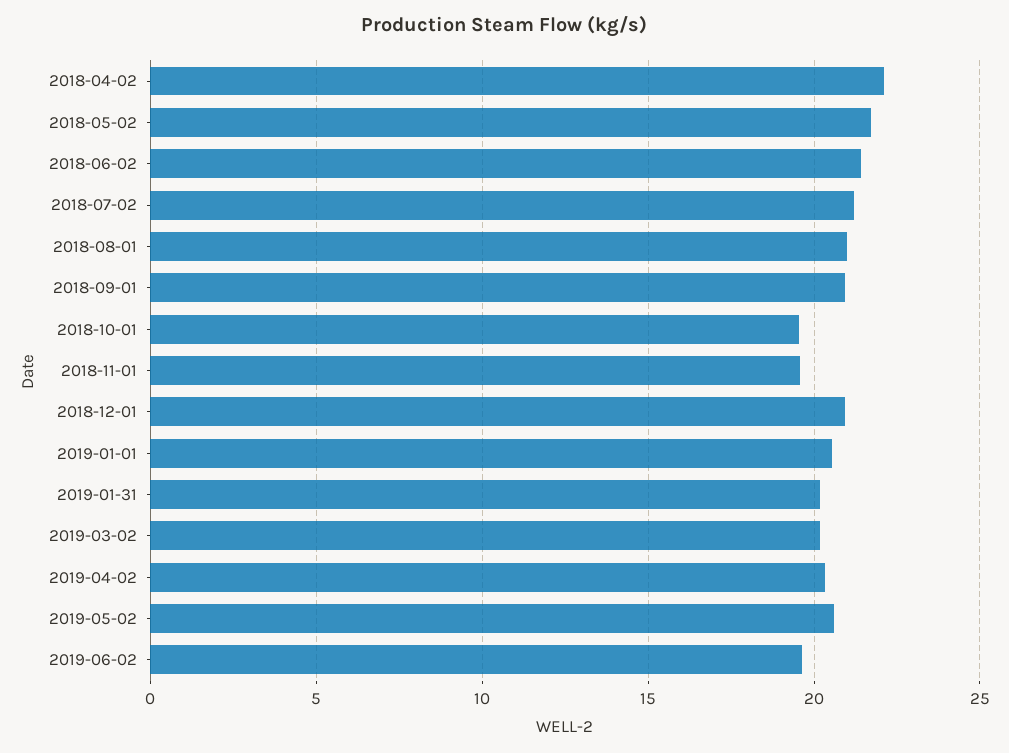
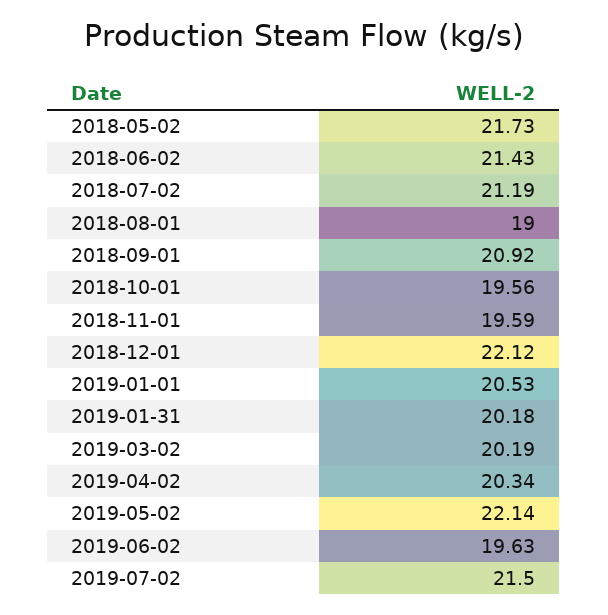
2018-04-02: 22 -> none
2018-08-01: 21 -> 19
2018-12-01: 21 -> 22.12
2019-05-02: 20.5 -> 22.14
2019-07-02: none -> 21.5

